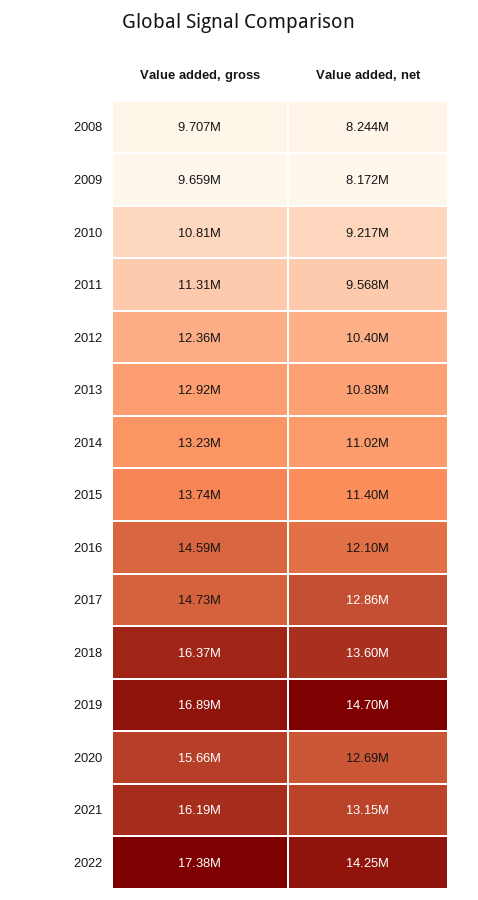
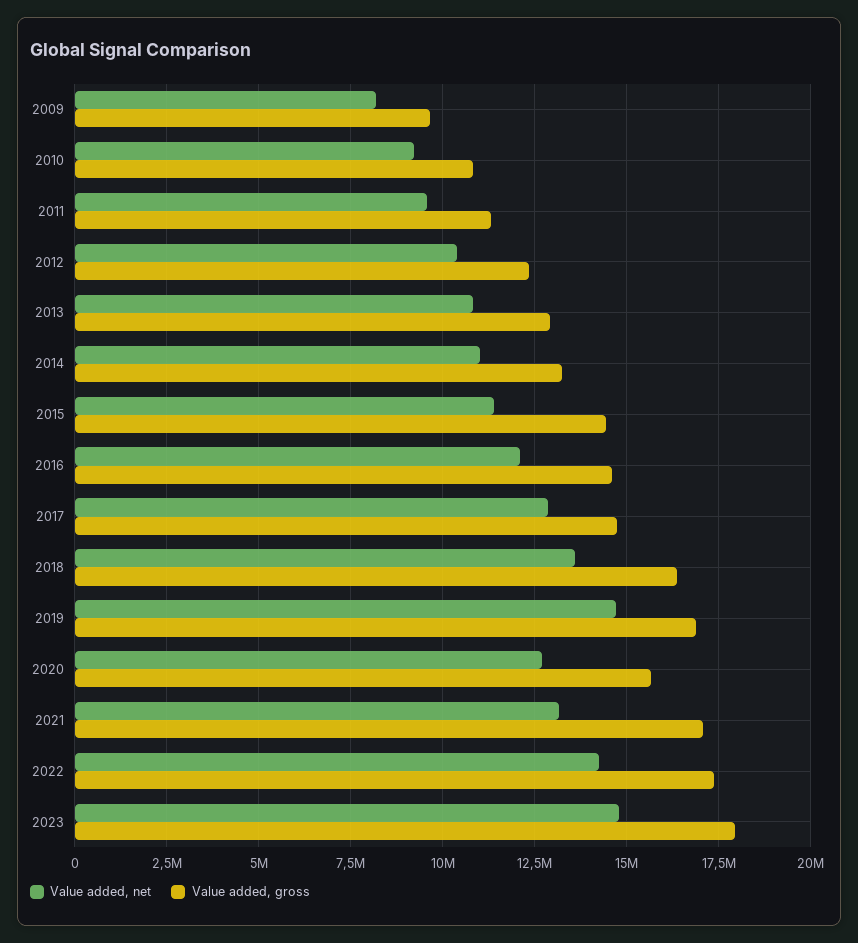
Value added, gross, 2008: 9707000 -> none
Value added, net, 2008: 8244000 -> none
Value added, gross, 2015: 13740000 -> 14500000
Value added, gross, 2021: 16190000 -> 17000000
Value added, net, 2023: none -> 14750000
Value added, gross, 2023: none -> 18000000

